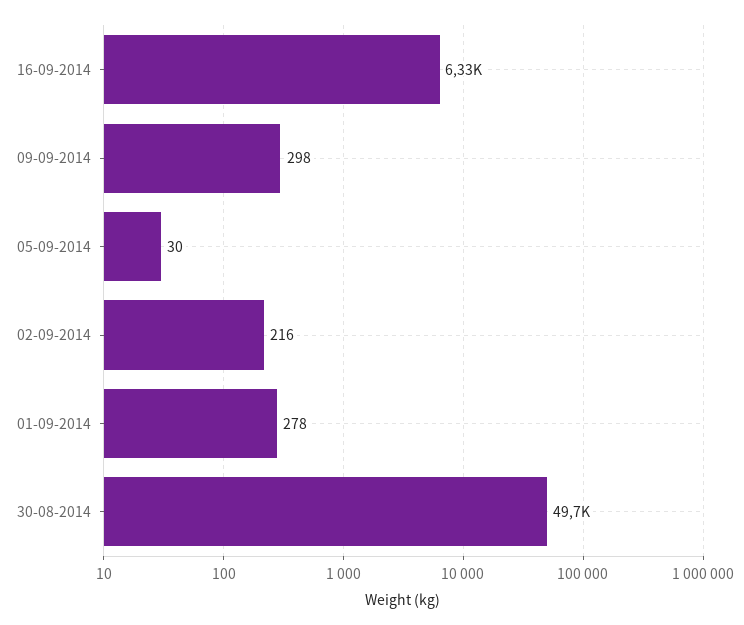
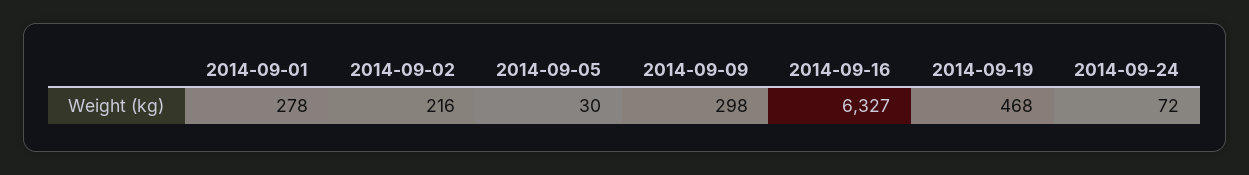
30-08-2014: 49700 -> none
2014-09-19: none -> 468
2014-09-24: none -> 72

